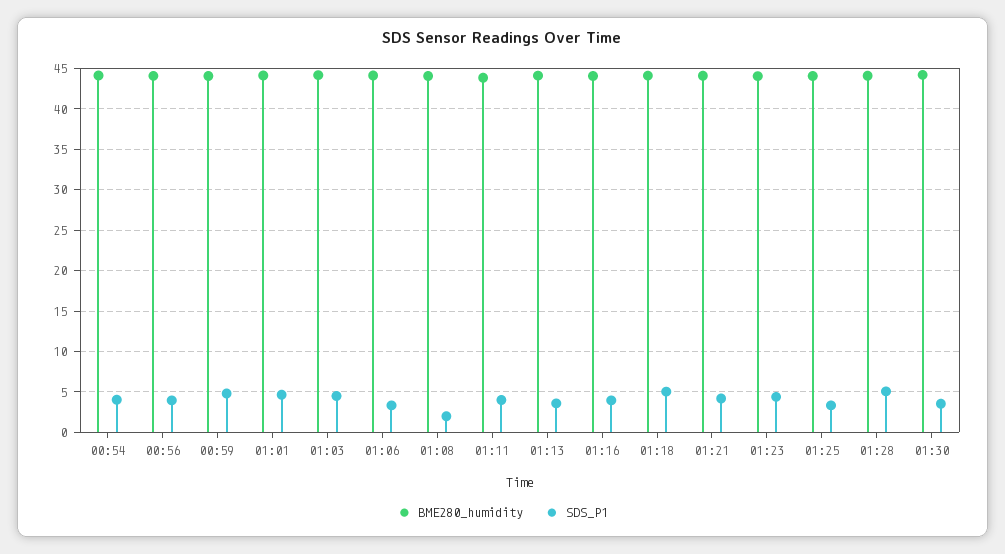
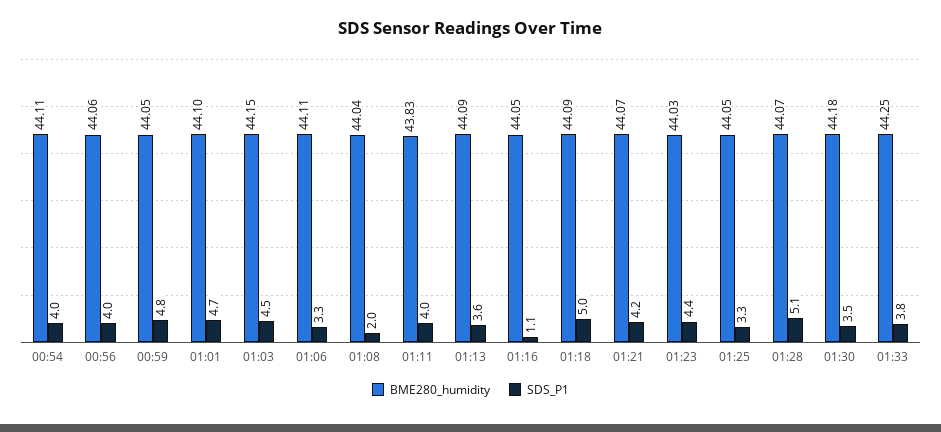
SDS_P1, 01:16: 4 -> 1.1
BME280_humidity, 01:33: none -> 44.25
SDS_P1, 01:33: none -> 3.8

